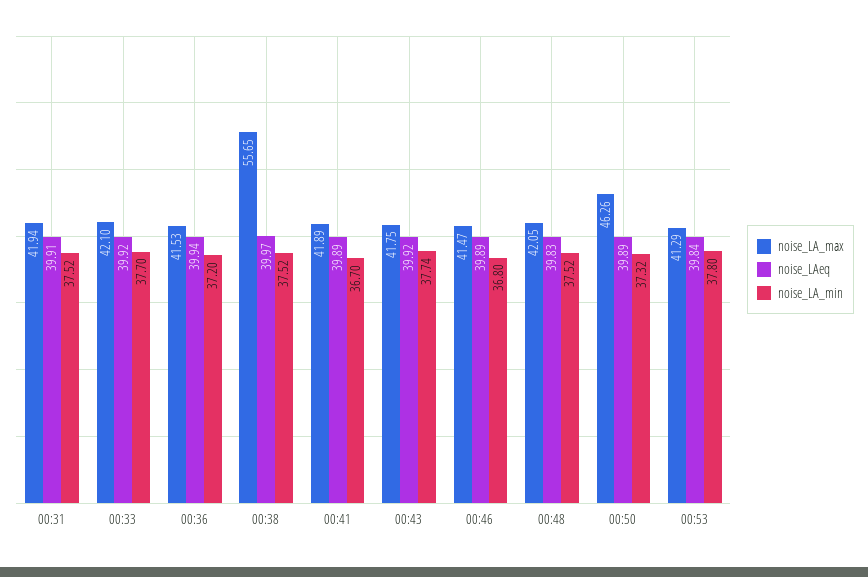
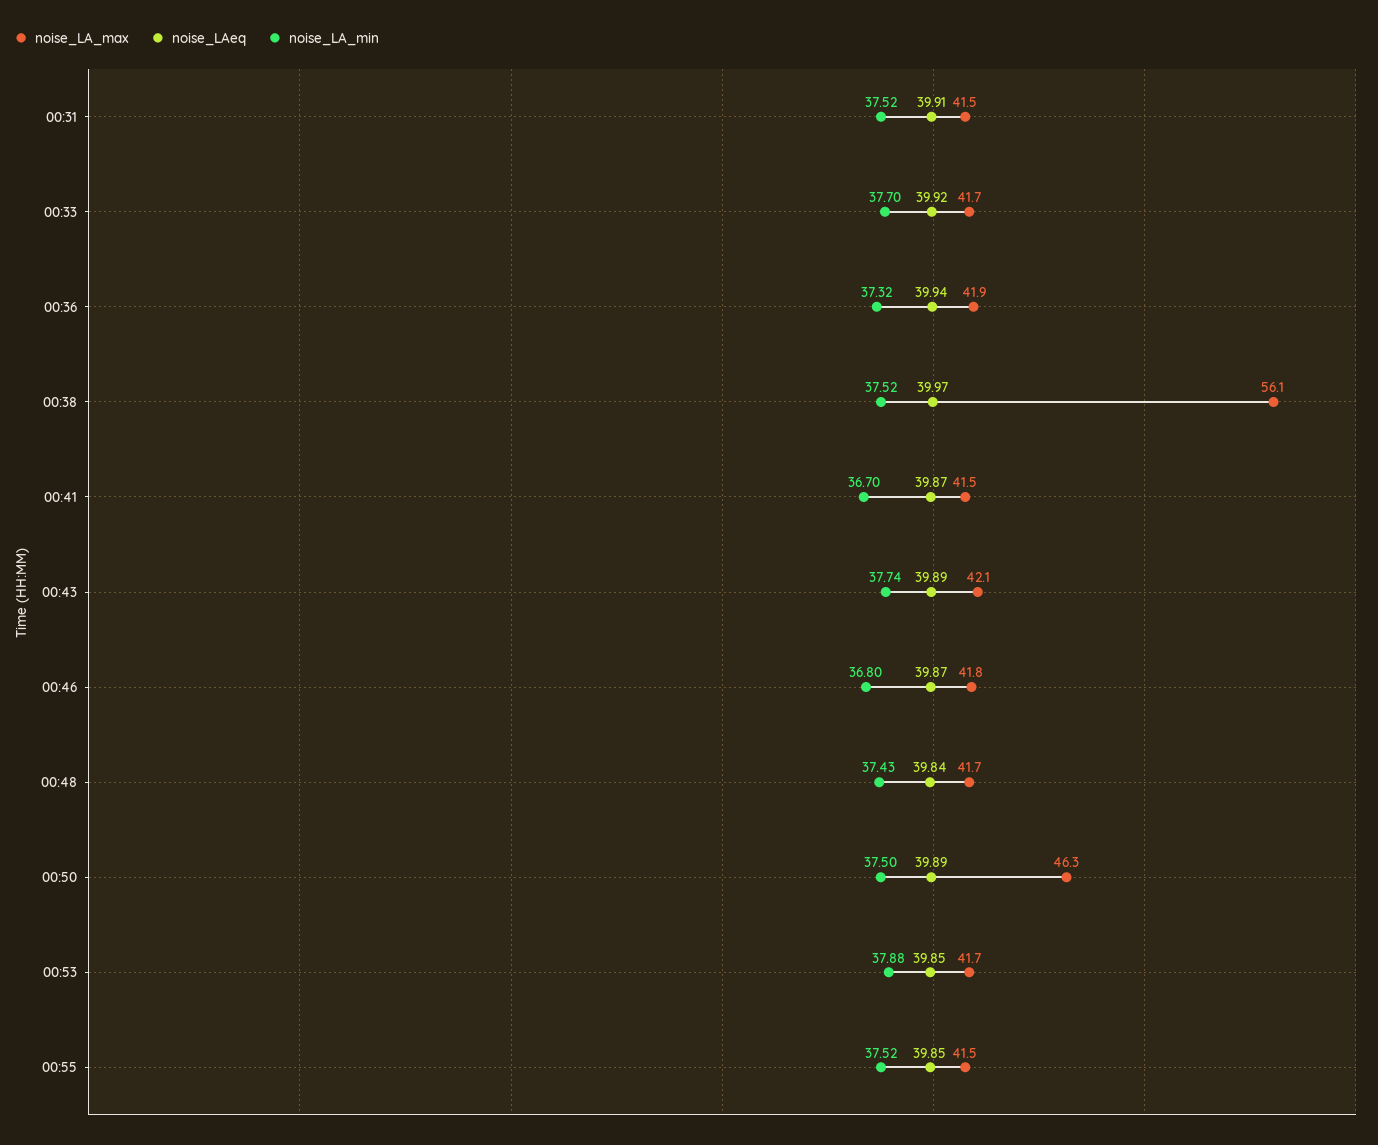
noise_LA_max, 00:31: 41.94 -> 41.5
noise_LA_max, 00:33: 42.1 -> 41.7
noise_LA_max, 00:36: 41.53 -> 41.9
noise_LA_min, 00:36: 37.2 -> 37.32
noise_LA_max, 00:38: 55.65 -> 56.1
noise_LA_max, 00:41: 41.89 -> 41.5
noise_LAeq, 00:41: 39.89 -> 39.87
noise_LA_max, 00:43: 41.75 -> 42.1
noise_LAeq, 00:43: 39.92 -> 39.89
noise_LA_max, 00:46: 41.47 -> 41.8
noise_LAeq, 00:46: 39.89 -> 39.87
noise_LA_max, 00:48: 42.05 -> 41.7
noise_LAeq, 00:48: 39.83 -> 39.84
noise_LA_min, 00:48: 37.52 -> 37.43
noise_LA_min, 00:50: 37.32 -> 37.5
noise_LA_max, 00:53: 41.29 -> 41.7
noise_LAeq, 00:53: 39.84 -> 39.85
noise_LA_min, 00:53: 37.8 -> 37.88
noise_LA_max, 00:55: none -> 41.5
noise_LAeq, 00:55: none -> 39.85
noise_LA_min, 00:55: none -> 37.52

